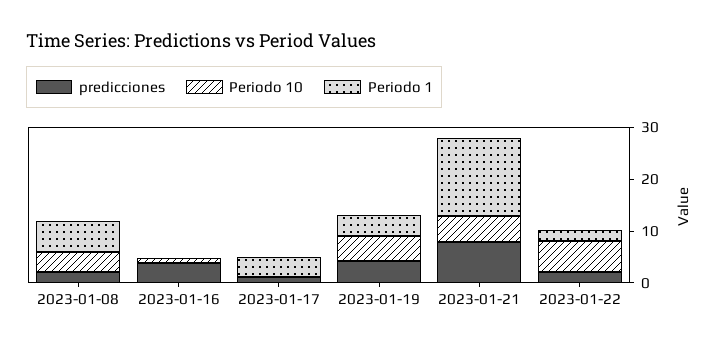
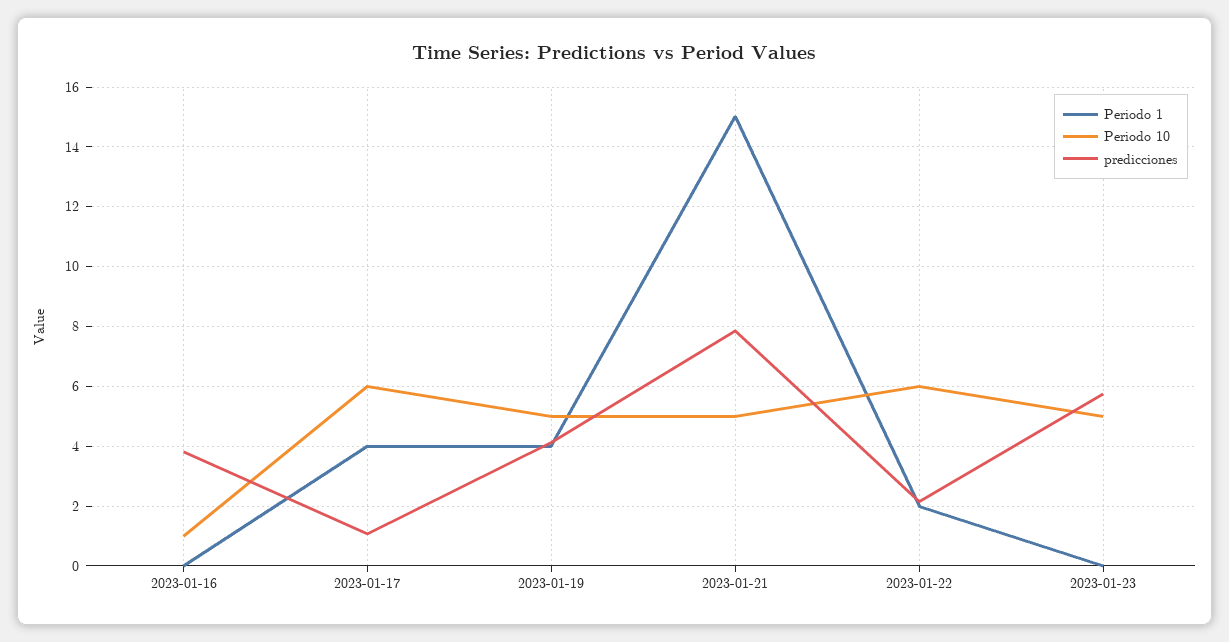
predicciones, 2023-01-08: 2 -> none
Periodo 10, 2023-01-08: 4 -> none
Periodo 1, 2023-01-08: 6 -> none
Periodo 10, 2023-01-17: 0 -> 6
Periodo 1, 2023-01-23: none -> 0
Periodo 10, 2023-01-23: none -> 5
predicciones, 2023-01-23: none -> 5.75

